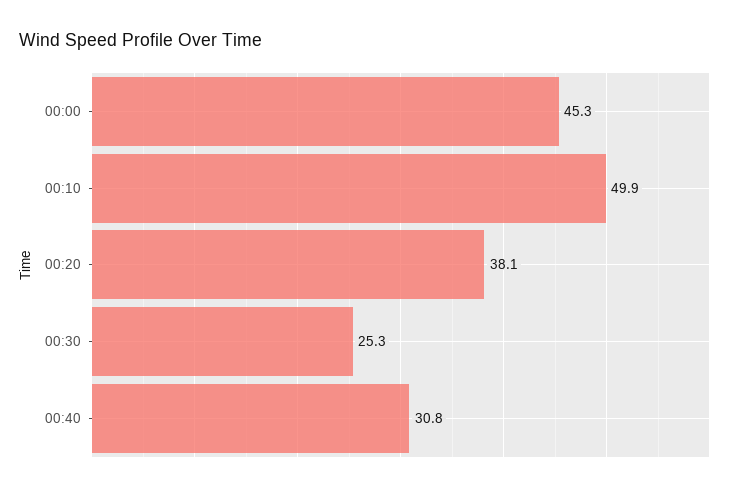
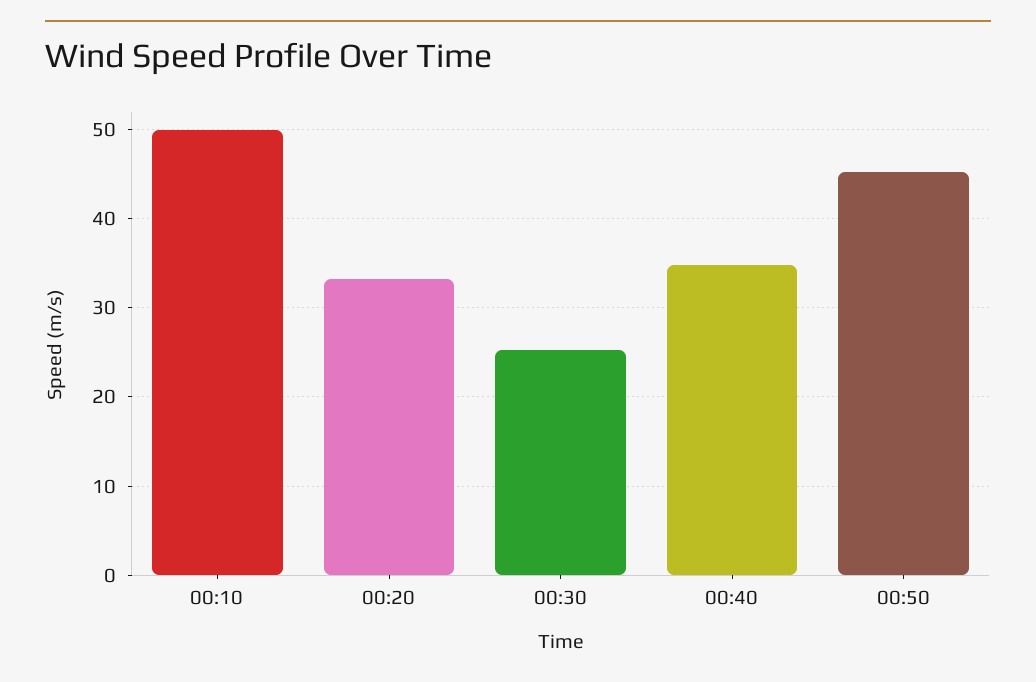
00:00: 45.3 -> none
00:20: 38.1 -> 33
00:40: 30.8 -> 35
00:50: none -> 45

